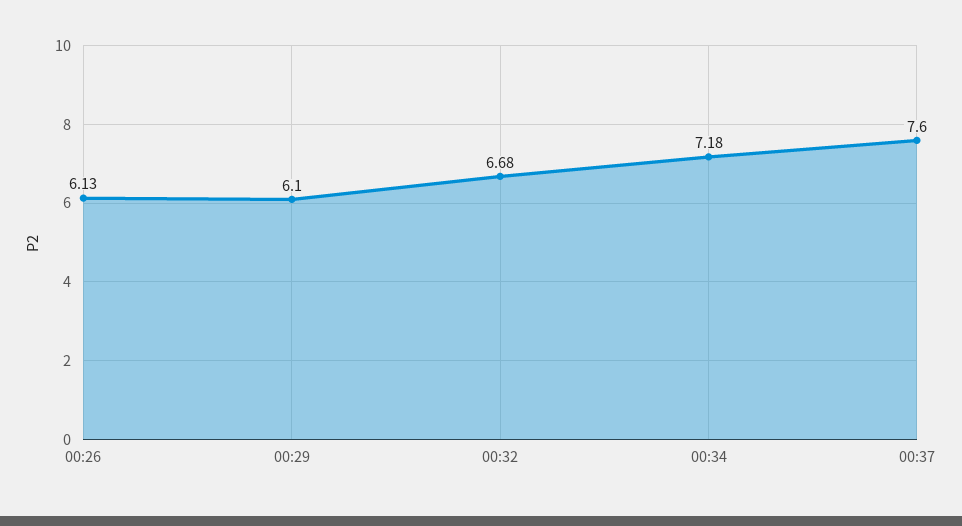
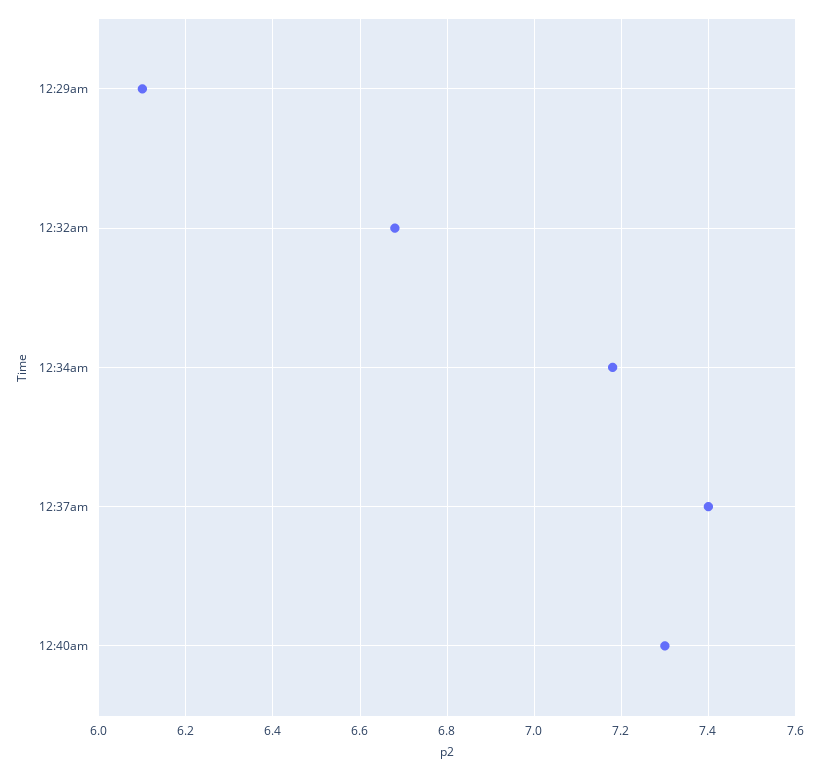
00:26: 6.13 -> none
00:37: 7.6 -> 7.4
12:40am: none -> 7.3

